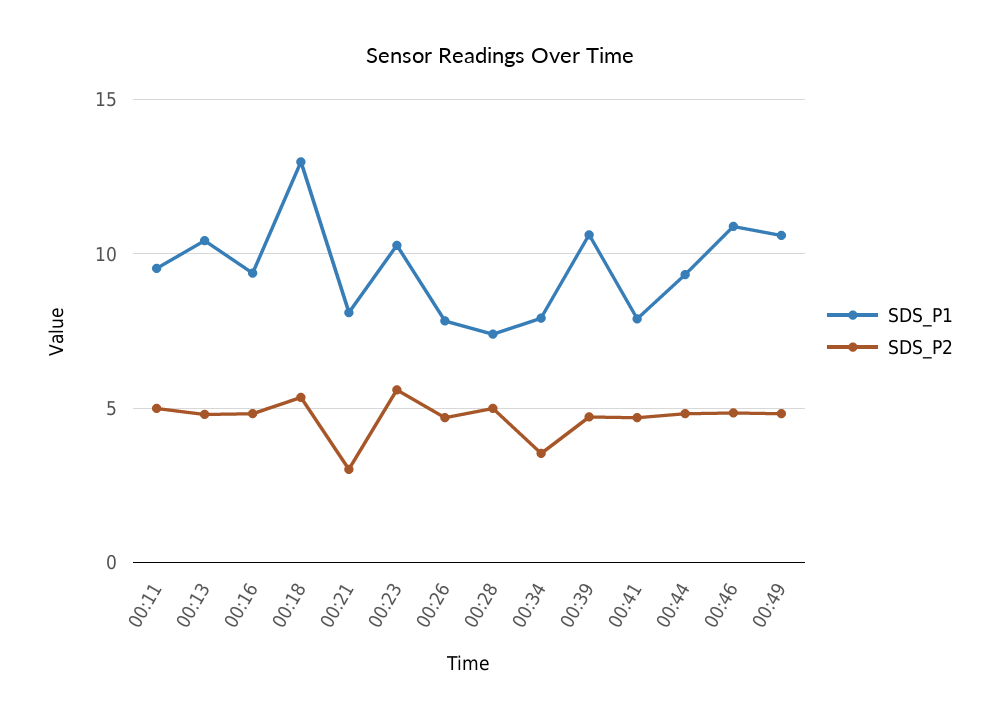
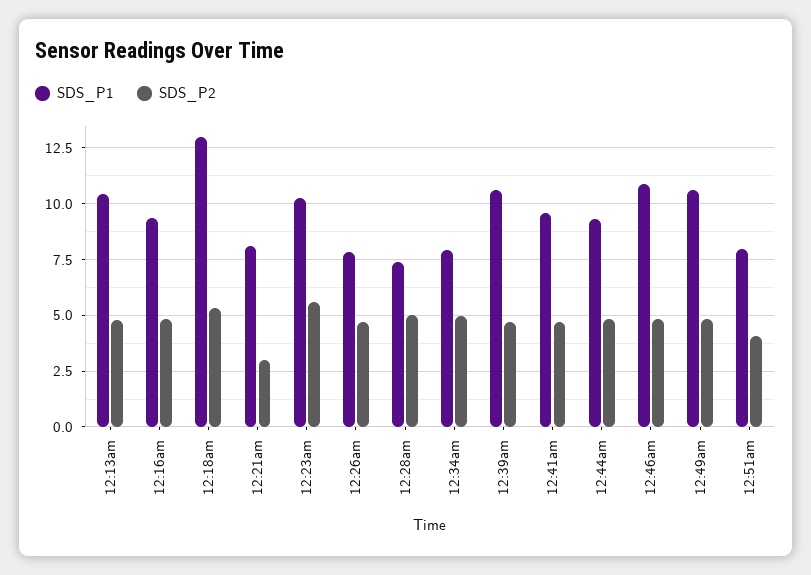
SDS_P1, 00:11: 9.5 -> none
SDS_P2, 00:11: 5 -> none
SDS_P2, 00:34: 3.5 -> 5
SDS_P1, 00:41: 8 -> 9.5
SDS_P1, 12:51am: none -> 8
SDS_P2, 12:51am: none -> 4

